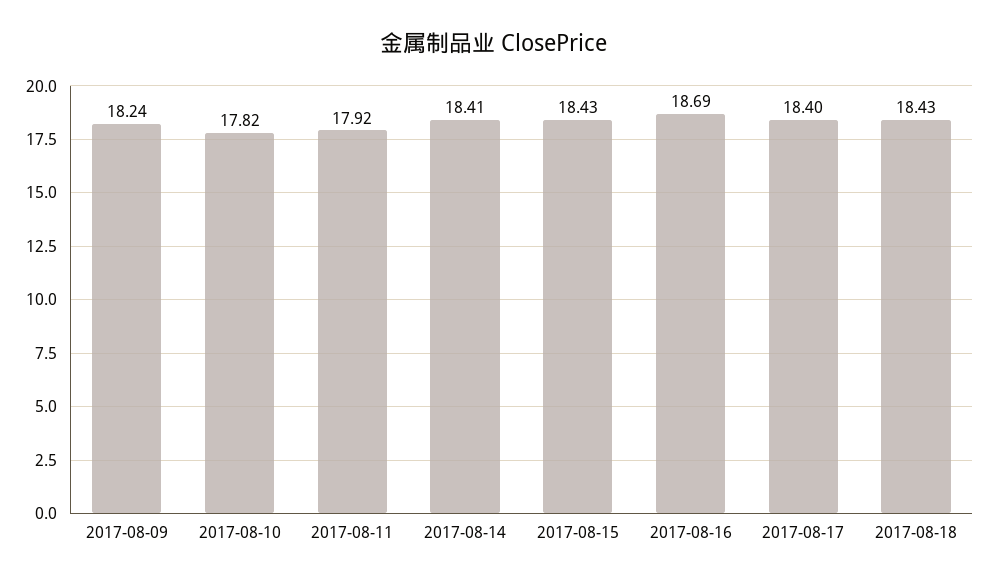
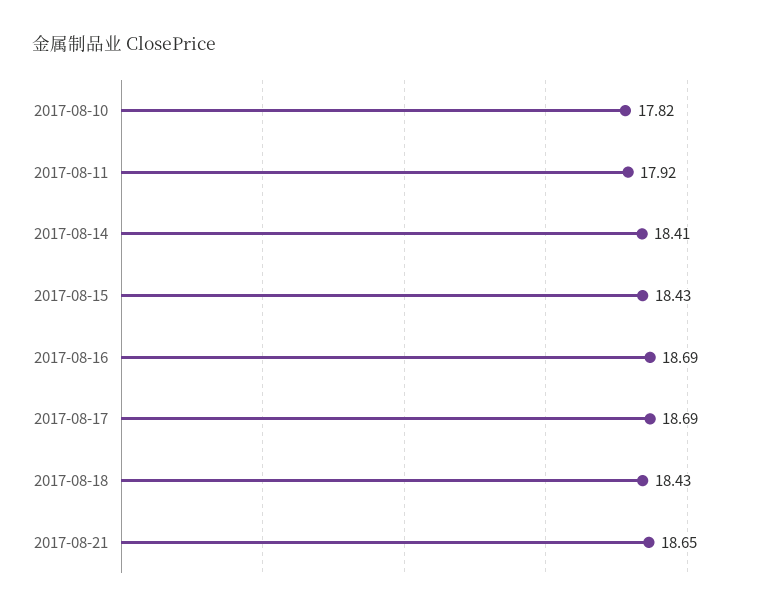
2017-08-09: 18.24 -> none
2017-08-17: 18.4 -> 18.69
2017-08-21: none -> 18.65

